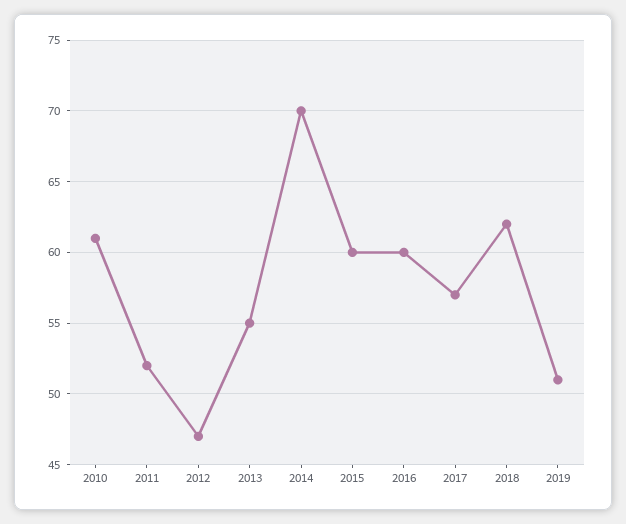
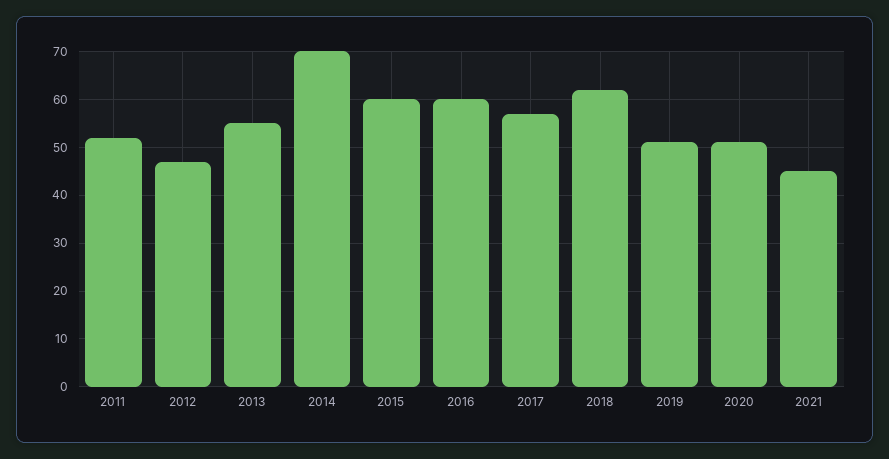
2010: 61 -> none
2020: none -> 50
2021: none -> 45

